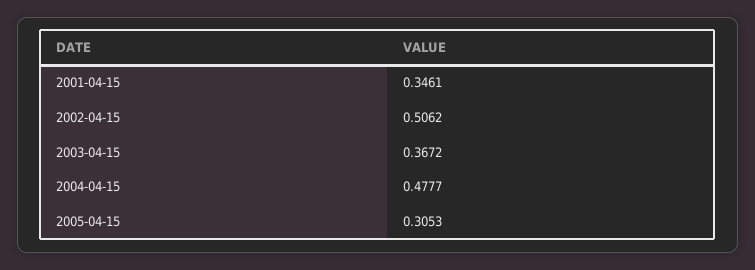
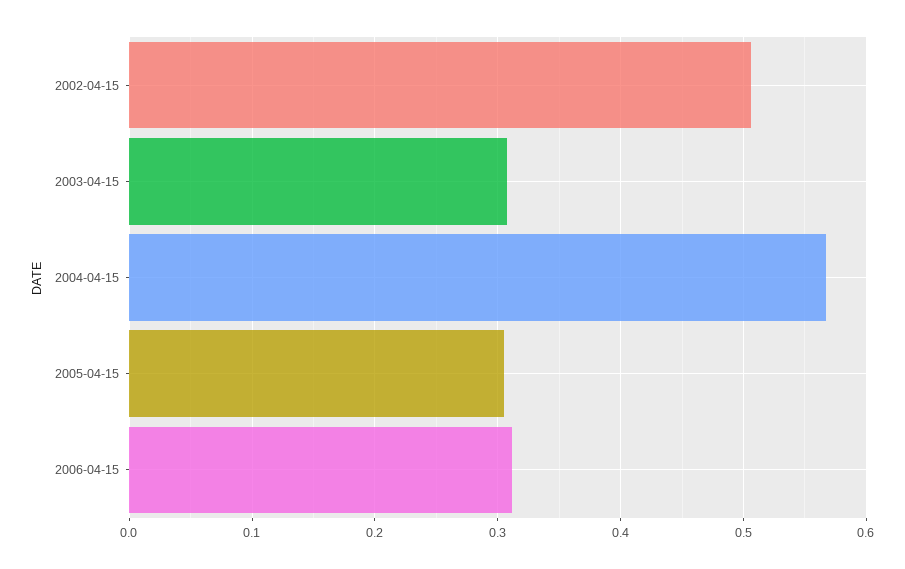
2001-04-15: 0.3461 -> none
2003-04-15: 0.3672 -> 0.31
2004-04-15: 0.4777 -> 0.57
2006-04-15: none -> 0.31

